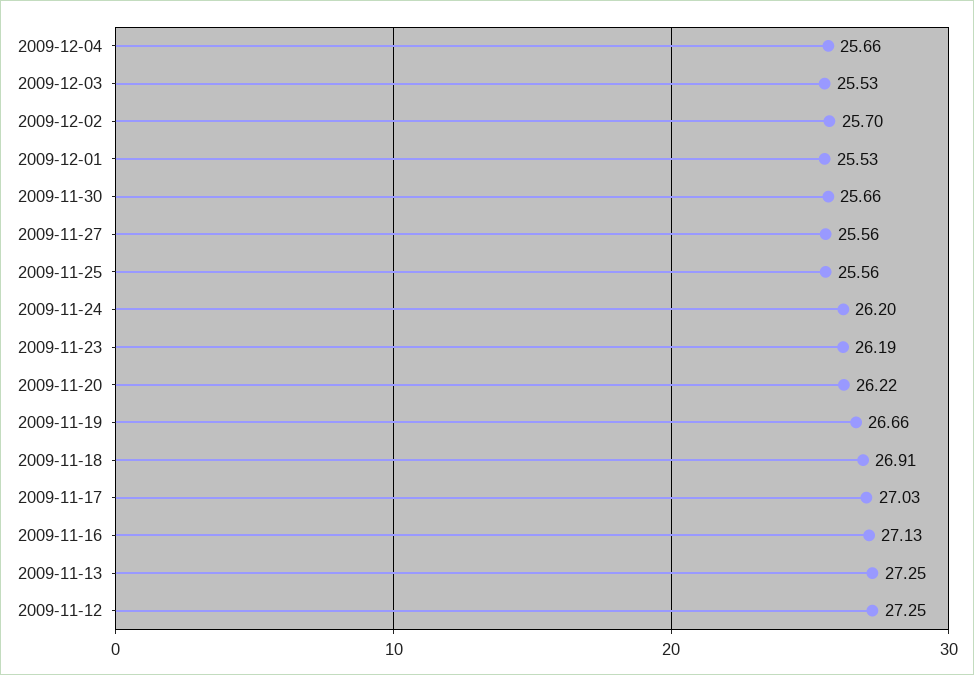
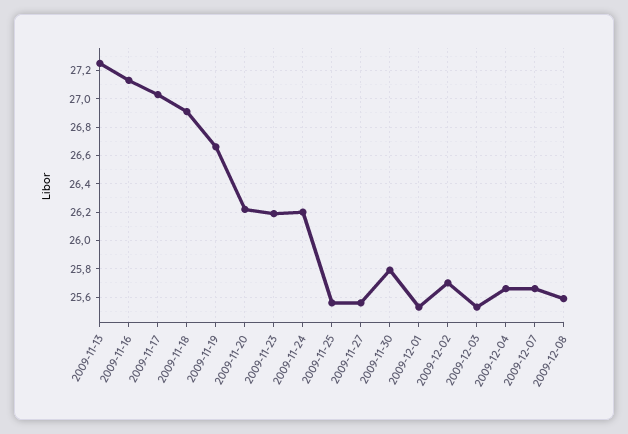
2009-11-30: 25.66 -> 25.8
2009-11-12: 27.25 -> none
2009-12-07: none -> 25.65
2009-12-08: none -> 25.6

